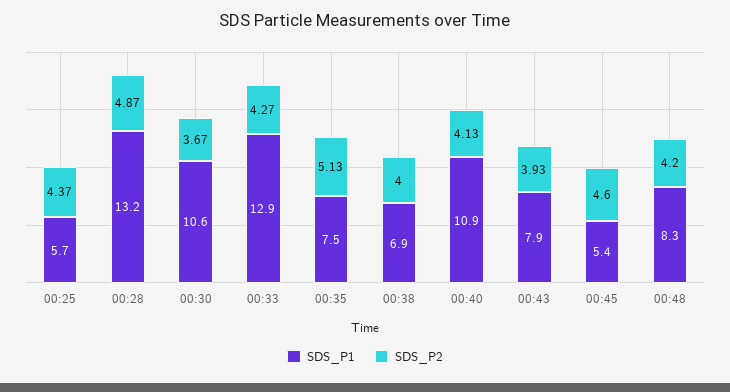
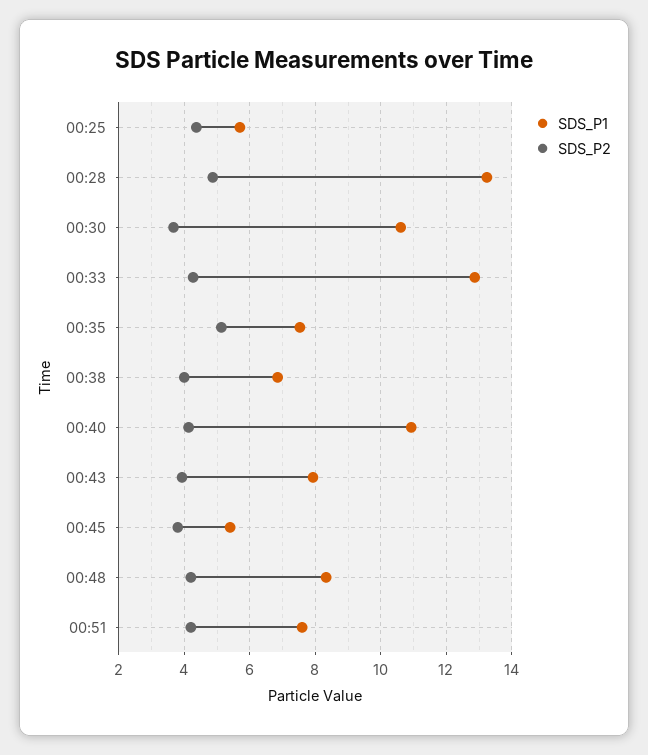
SDS_P2, 00:45: 4.6 -> 3.8
SDS_P1, 00:51: none -> 7.6
SDS_P2, 00:51: none -> 4.2

